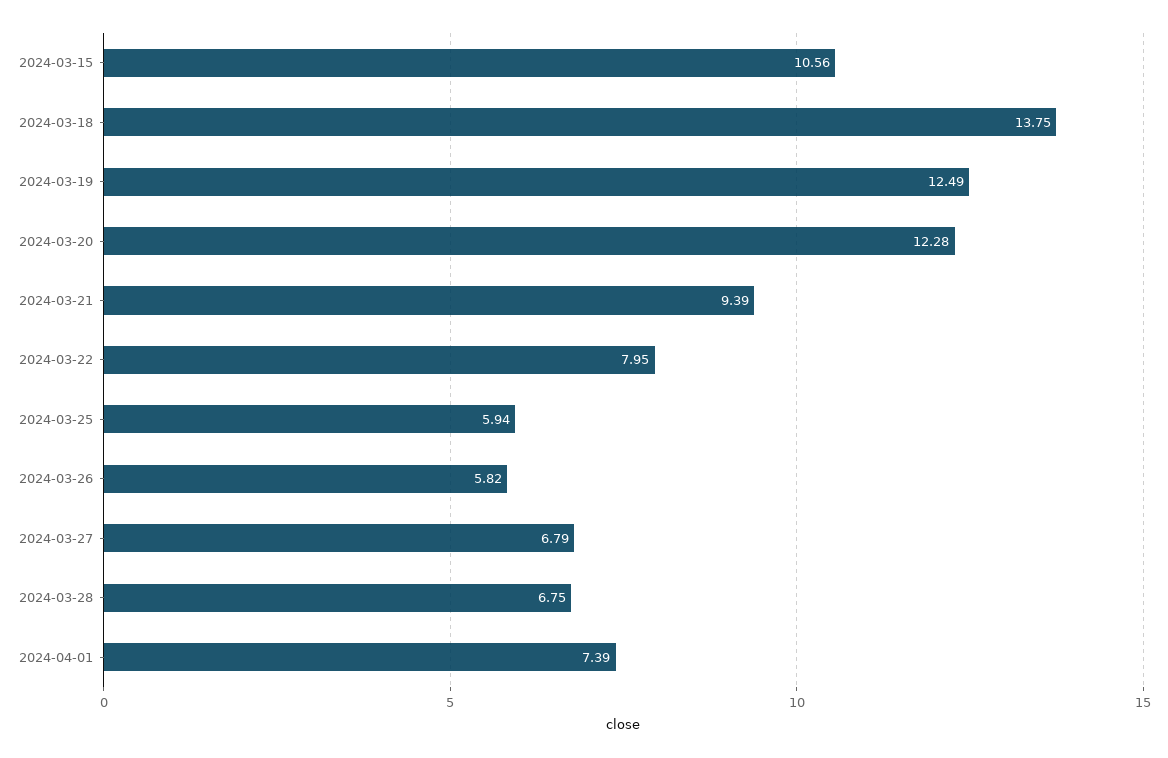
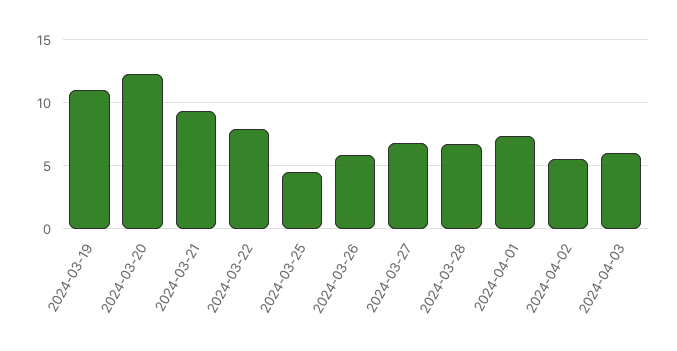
2024-03-15: 10.56 -> none
2024-03-18: 13.75 -> none
2024-03-19: 12.49 -> 11
2024-03-25: 5.94 -> 4.5
2024-04-02: none -> 5.5
2024-04-03: none -> 6

